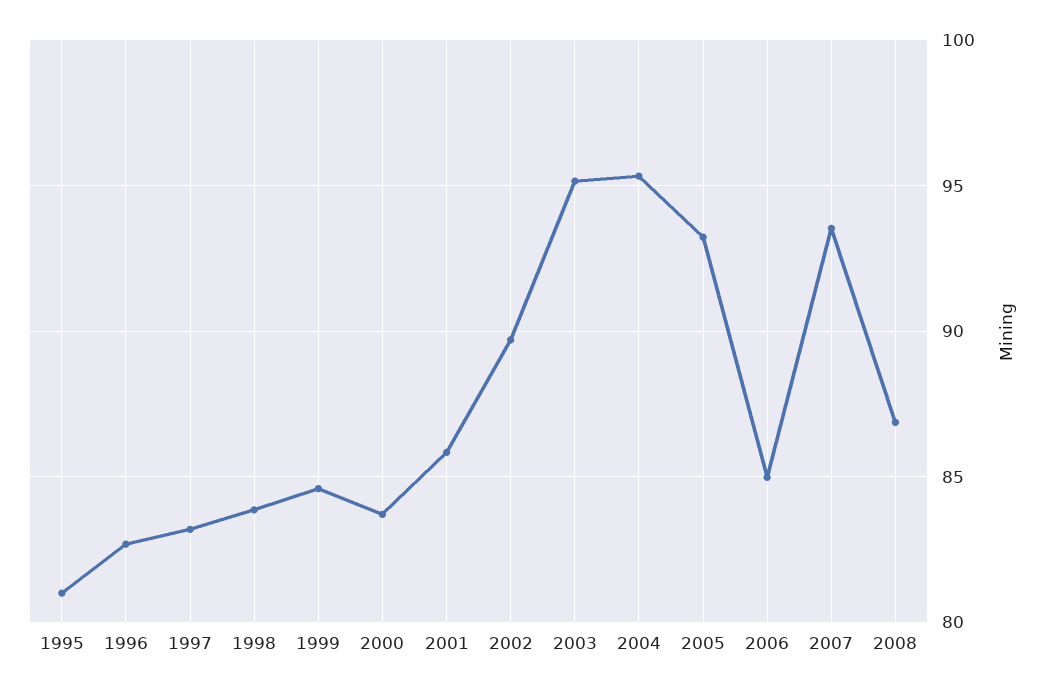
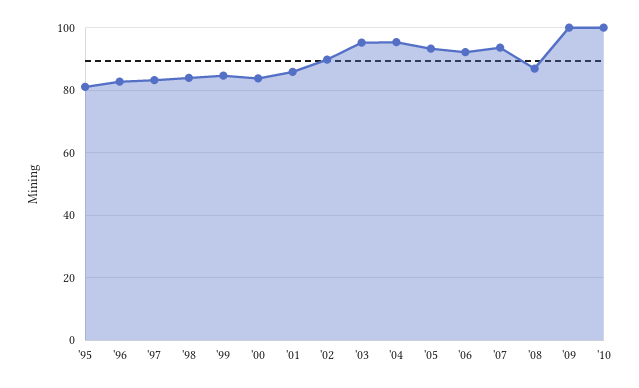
2006: 85 -> 92
'09: none -> 100
'10: none -> 100

